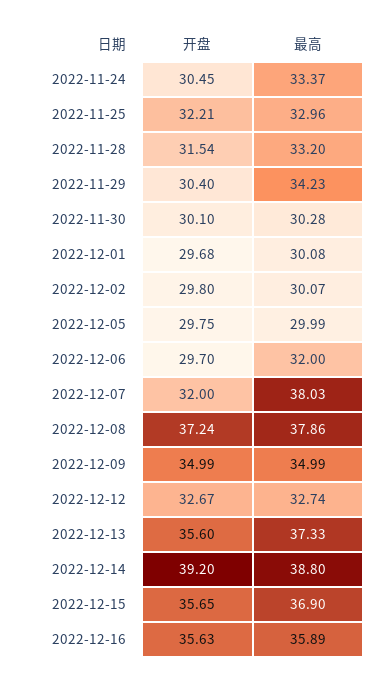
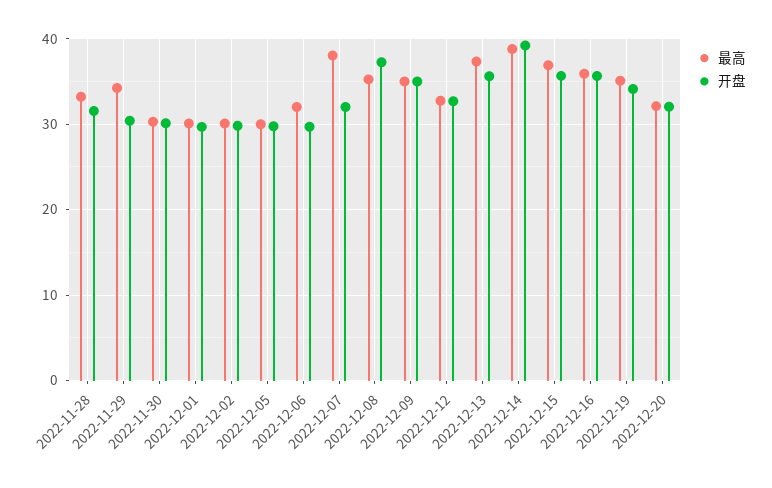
开盘, 2022-11-24: 30.45 -> none
最高, 2022-11-24: 33.37 -> none
开盘, 2022-11-25: 32.21 -> none
最高, 2022-11-25: 32.96 -> none
最高, 2022-12-08: 37.86 -> 35
最高, 2022-12-19: none -> 35
开盘, 2022-12-19: none -> 34
最高, 2022-12-20: none -> 32
开盘, 2022-12-20: none -> 32

